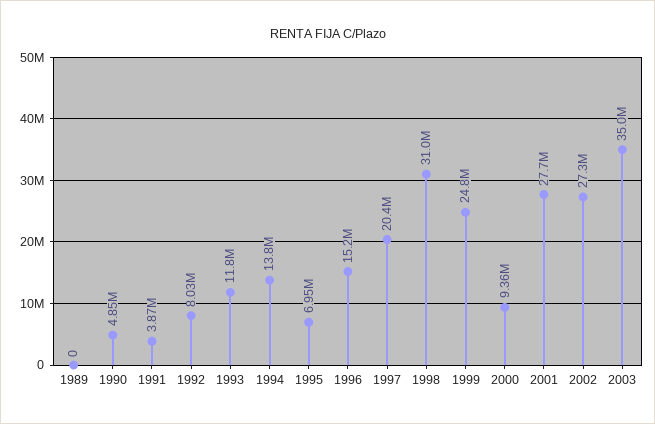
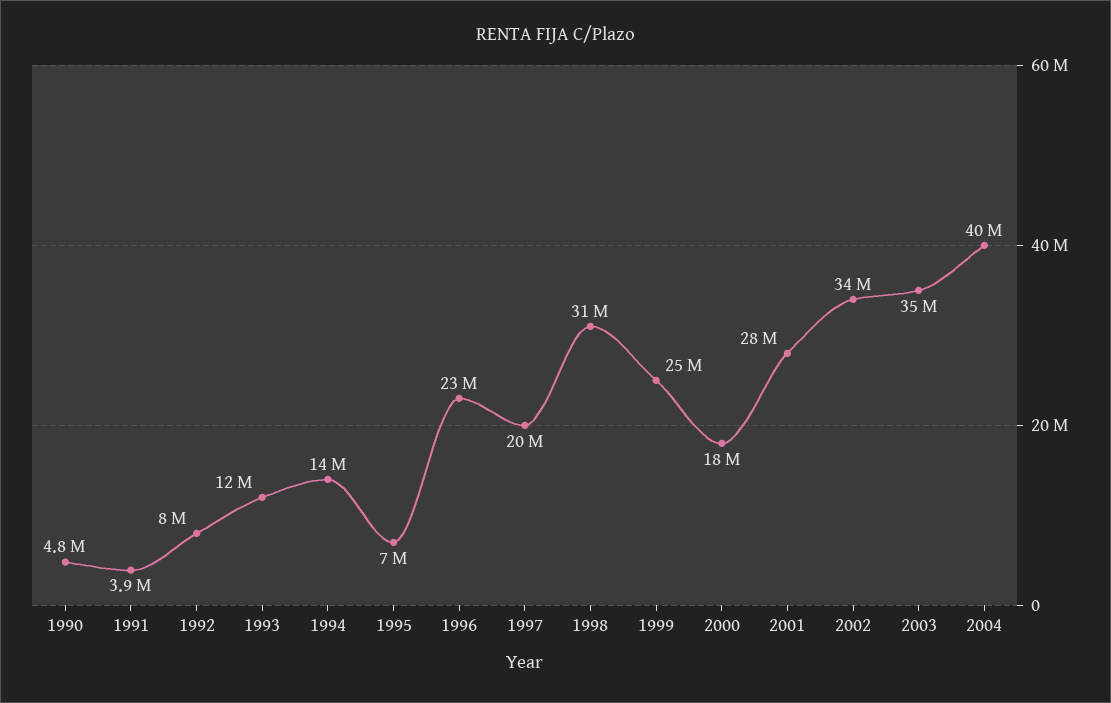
1989: 0 -> none
1996: 15200000 -> 23000000
2000: 9360000 -> 18000000
2002: 27300000 -> 34000000
2004: none -> 40000000

